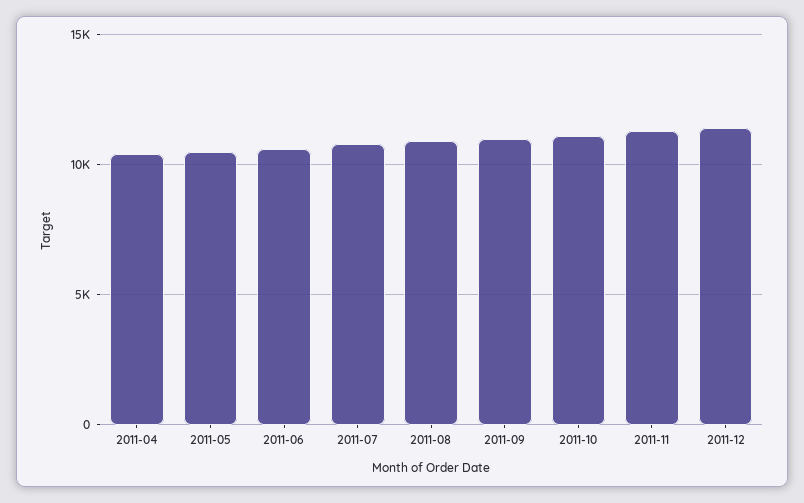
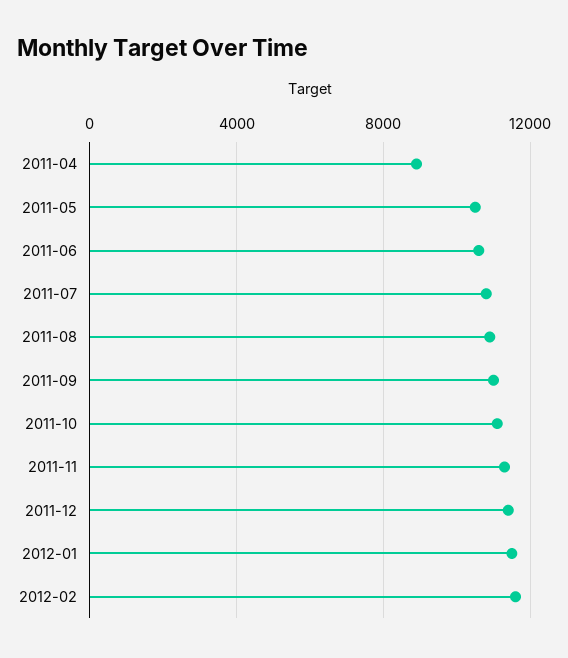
2011-04: 10500 -> 9000
2012-01: none -> 11500
2012-02: none -> 11500

